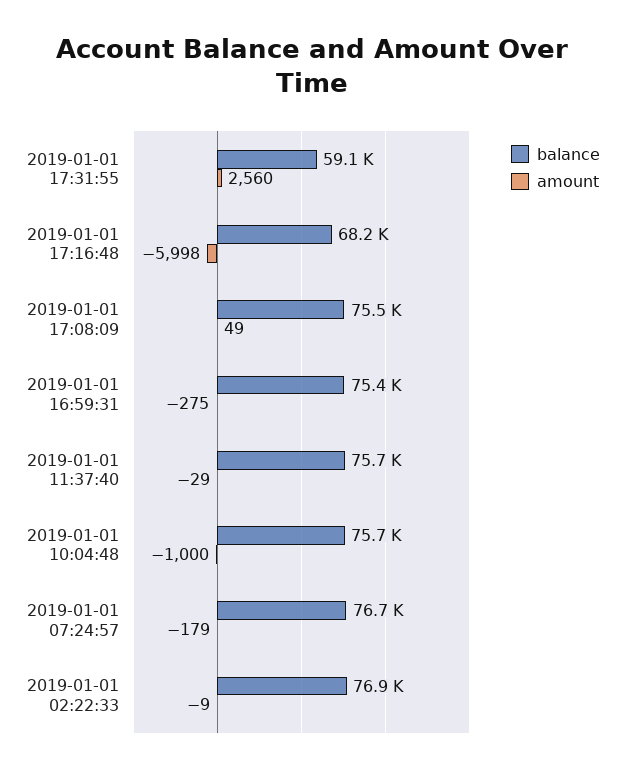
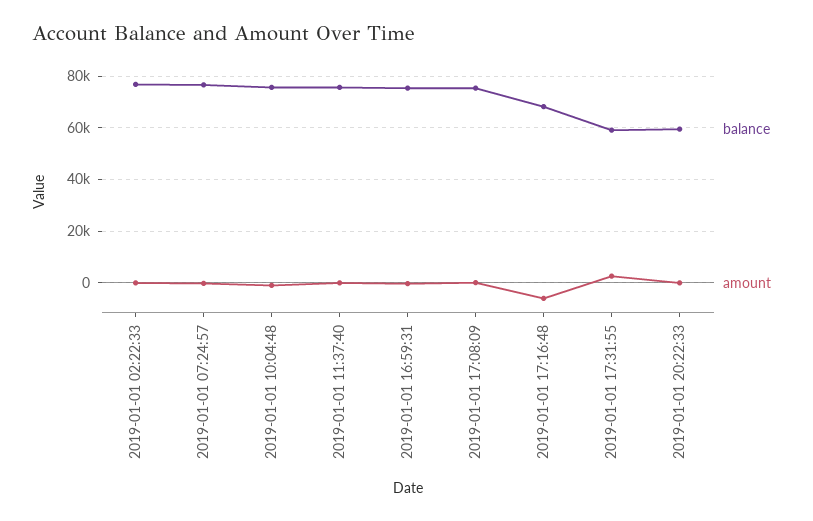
balance, 2019-01-01 20:22:33: none -> 60000
amount, 2019-01-01 20:22:33: none -> 0

